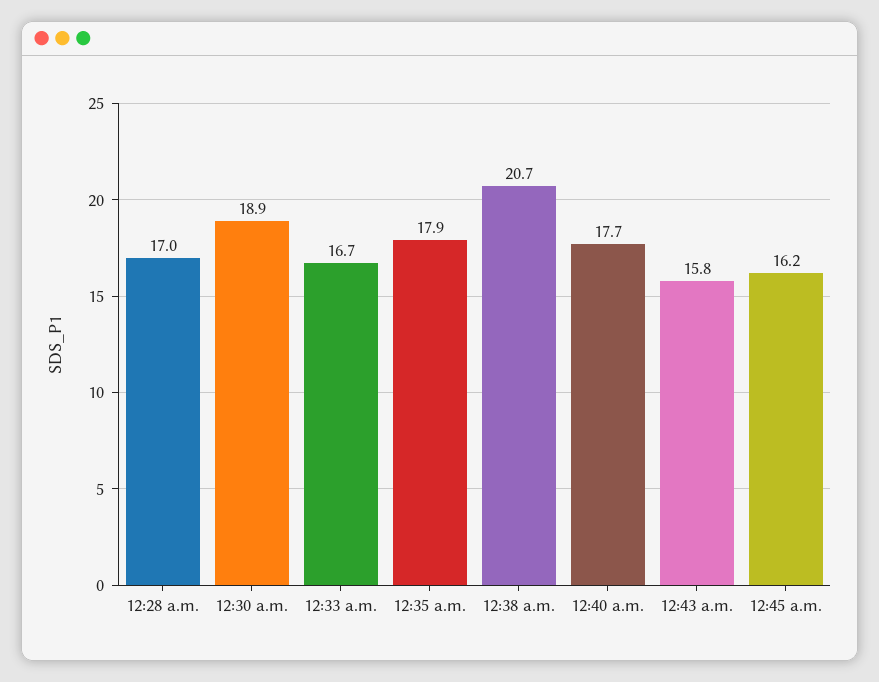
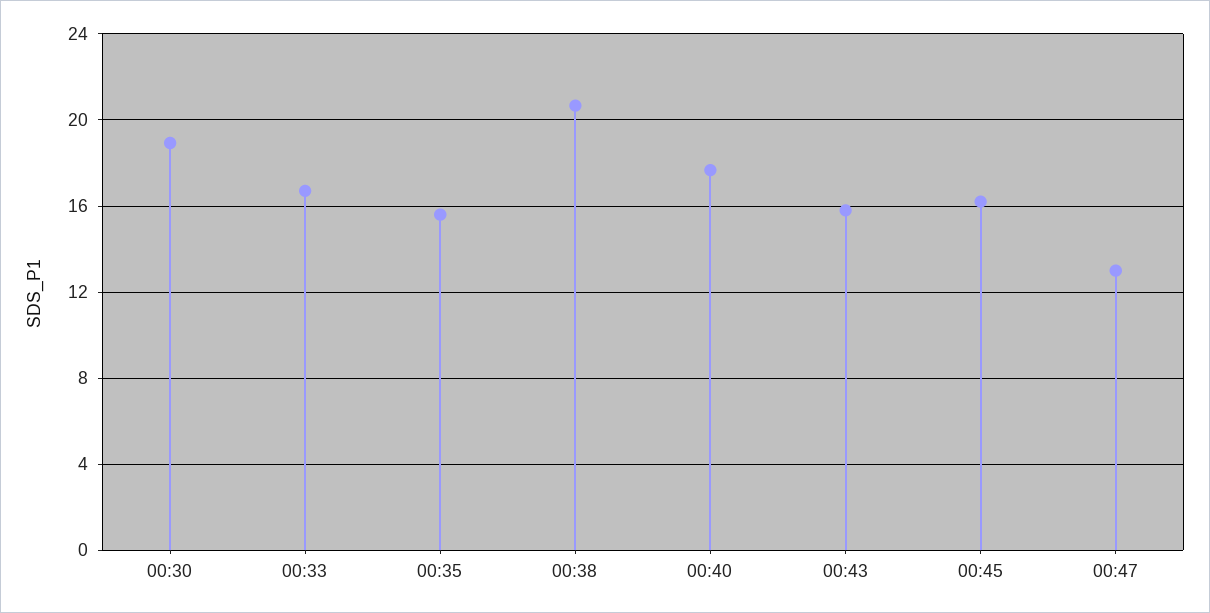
12:28 a.m.: 17 -> none
12:35 a.m.: 17.9 -> 15.5
00:47: none -> 13

